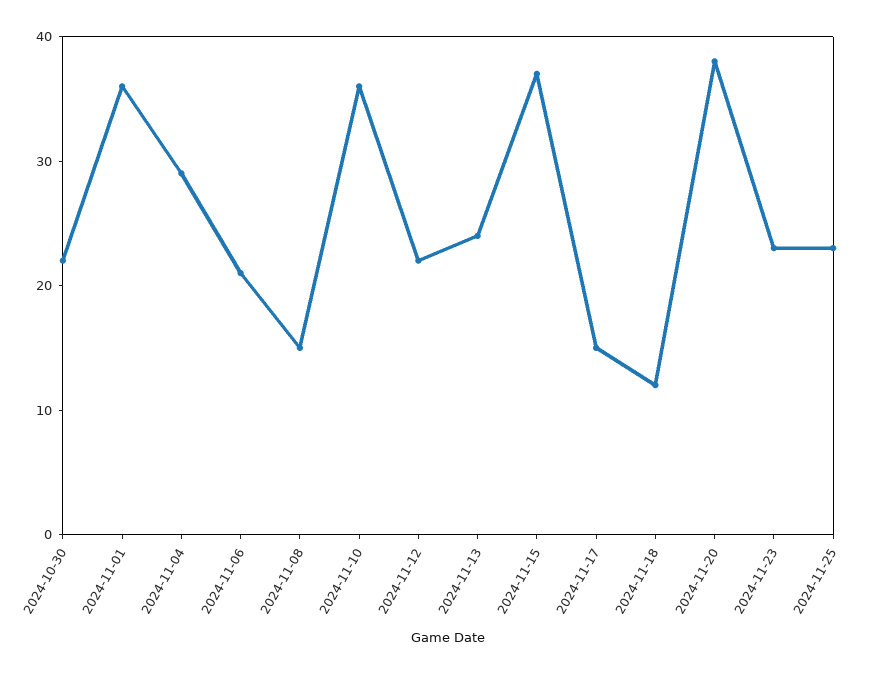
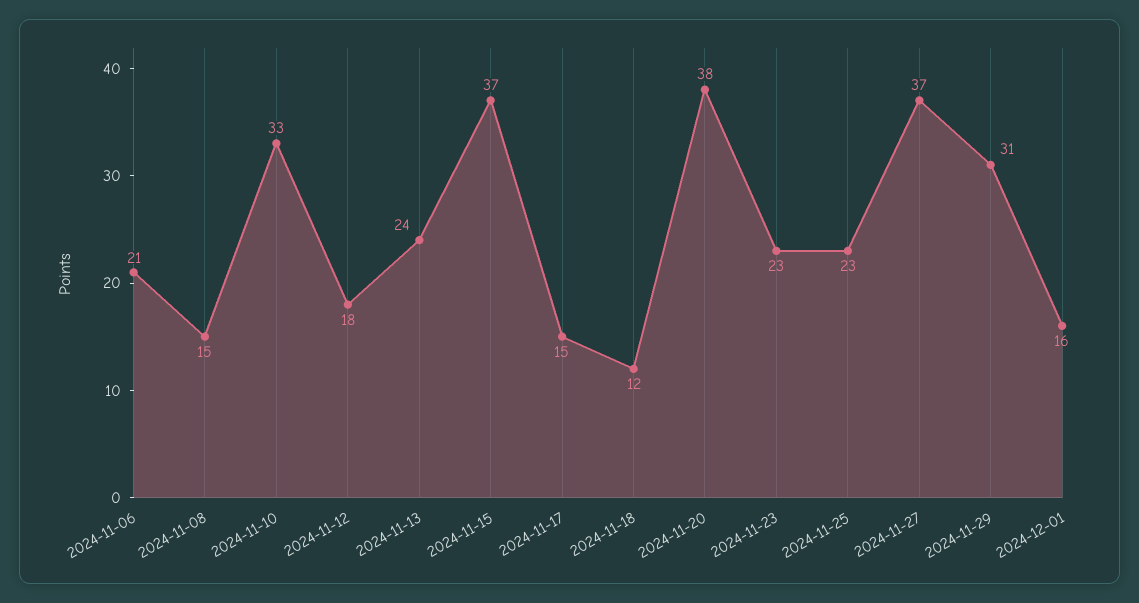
2024-10-30: 22 -> none
2024-11-01: 36 -> none
2024-11-04: 29 -> none
2024-11-10: 36 -> 33
2024-11-12: 22 -> 18
2024-11-27: none -> 37
2024-11-29: none -> 31
2024-12-01: none -> 16

